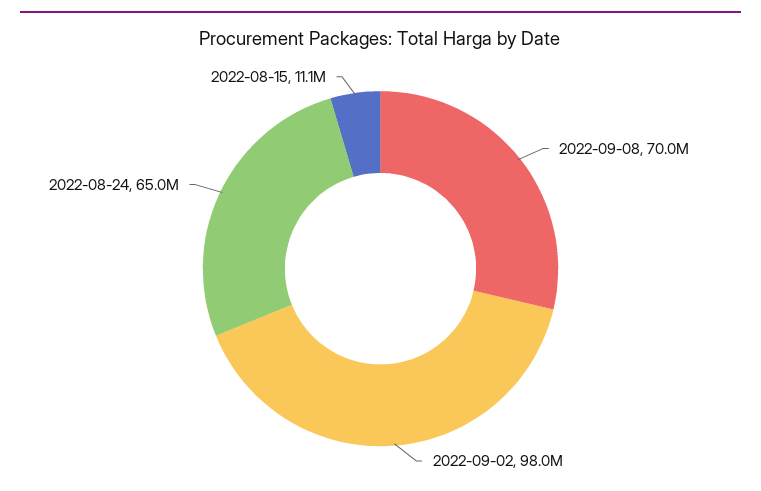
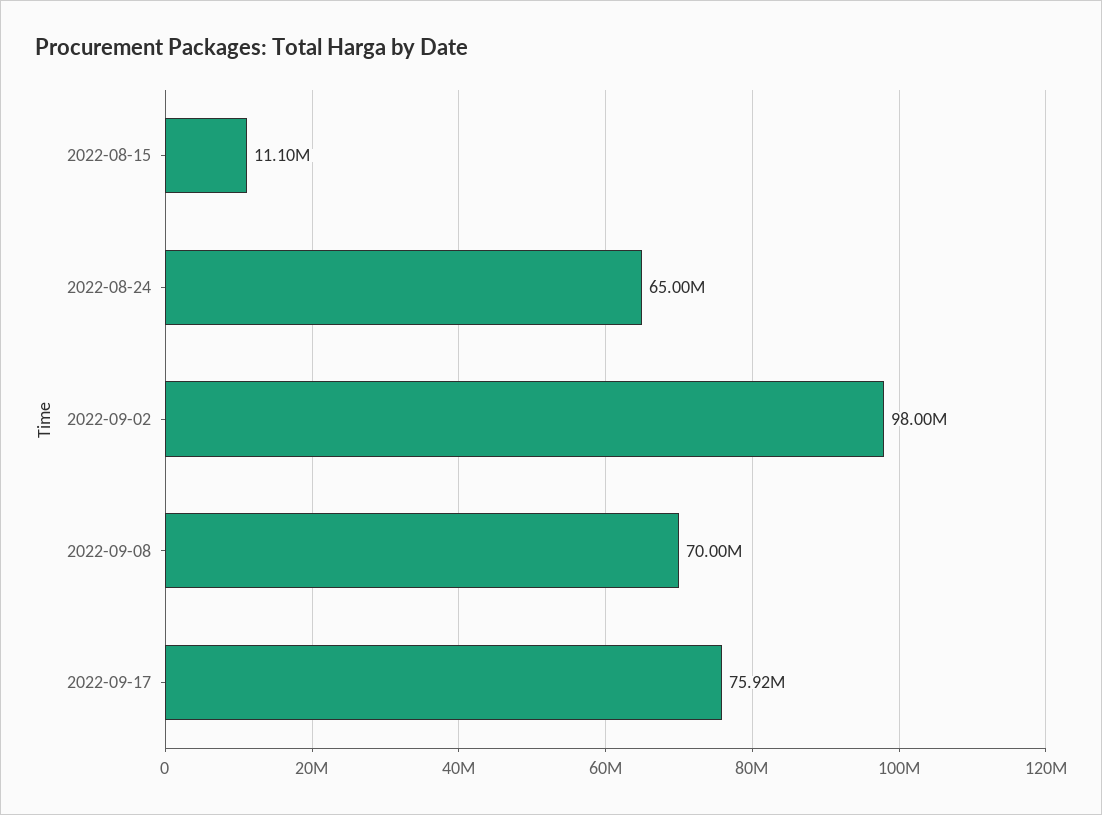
2022-09-17: none -> 75920000

